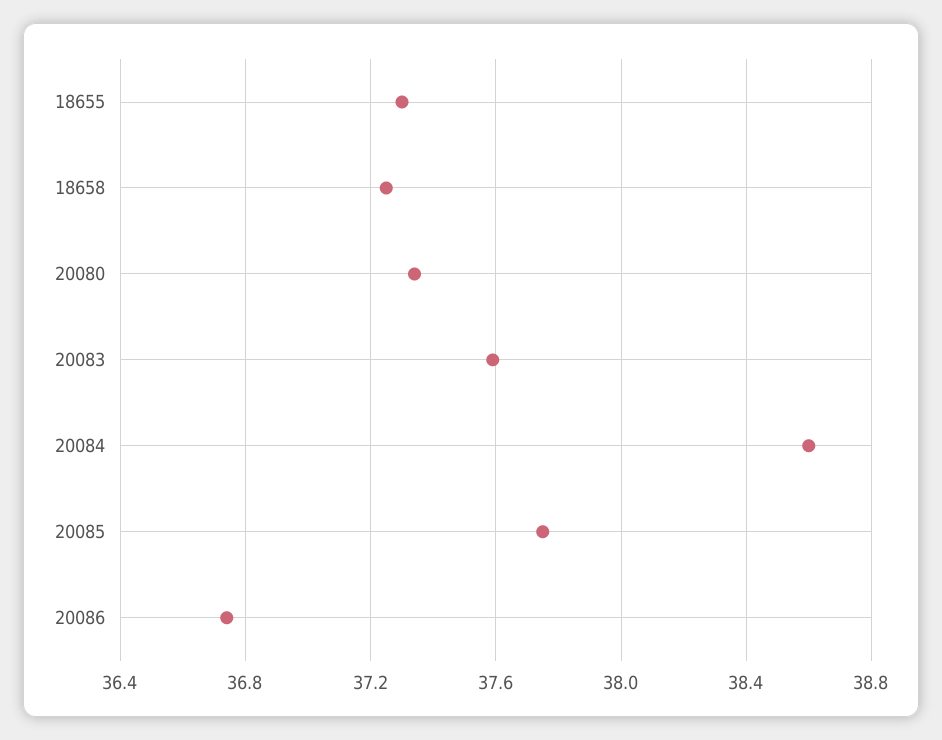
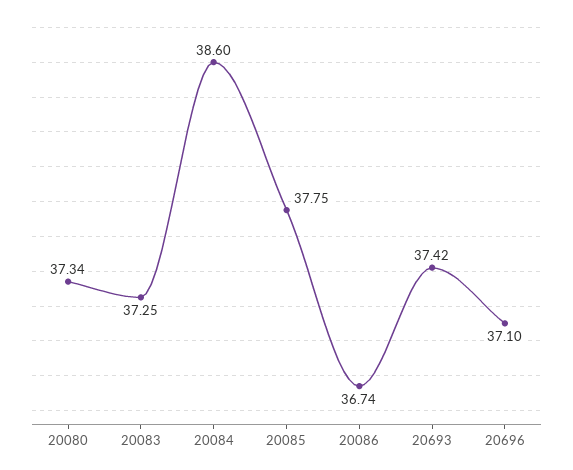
18655: 37.3 -> none
18658: 37.25 -> none
20083: 37.6 -> 37.25
20693: none -> 37.42
20696: none -> 37.1

